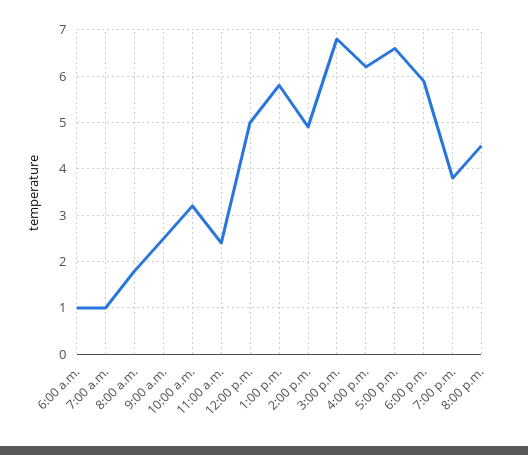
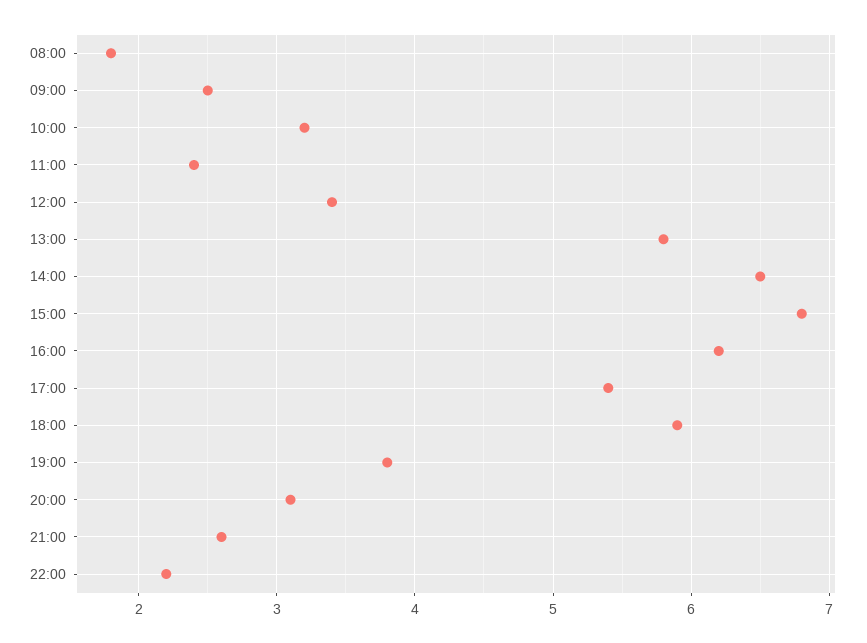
6:00 a.m.: 1 -> none
7:00 a.m.: 1 -> none
12:00 p.m.: 5 -> 3.4
2:00 p.m.: 5 -> 6.5
5:00 p.m.: 6.5 -> 5.4
8:00 p.m.: 4.5 -> 3.1
21:00: none -> 2.6
22:00: none -> 2.2

